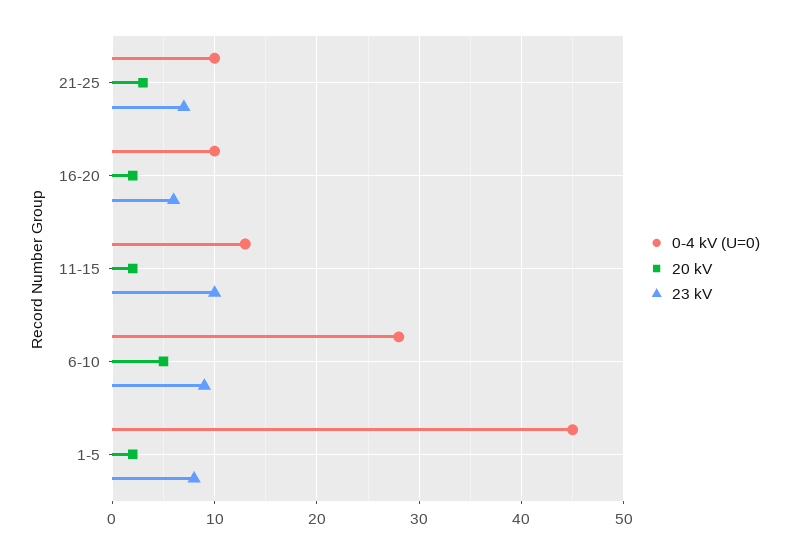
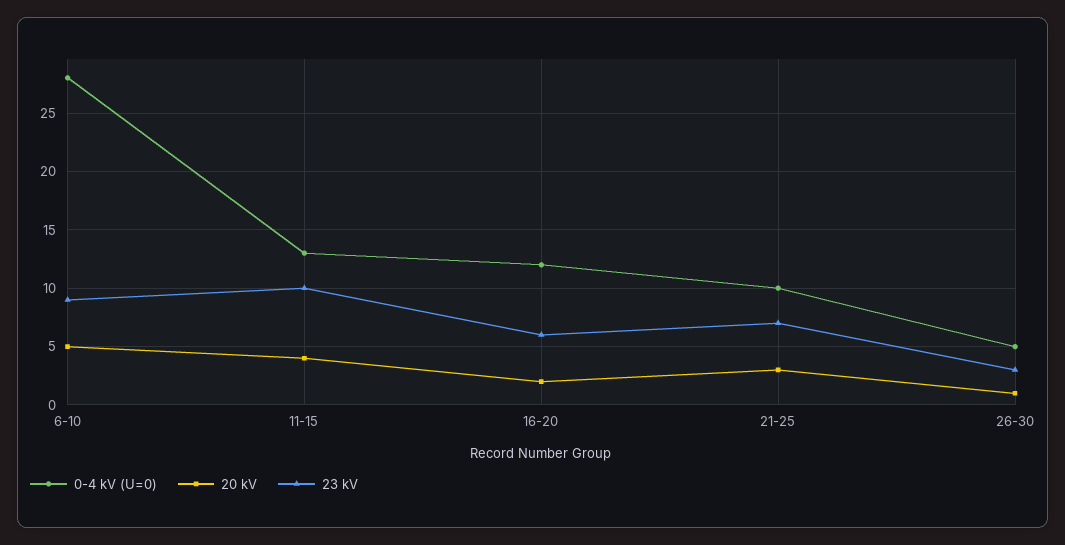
0-4 kV (U=0), 16-20: 10 -> 12
20 kV, 11-15: 2 -> 4
0-4 kV (U=0), 1-5: 45 -> none
20 kV, 1-5: 2 -> none
23 kV, 1-5: 8 -> none
0-4 kV (U=0), 26-30: none -> 5
20 kV, 26-30: none -> 1
23 kV, 26-30: none -> 3

